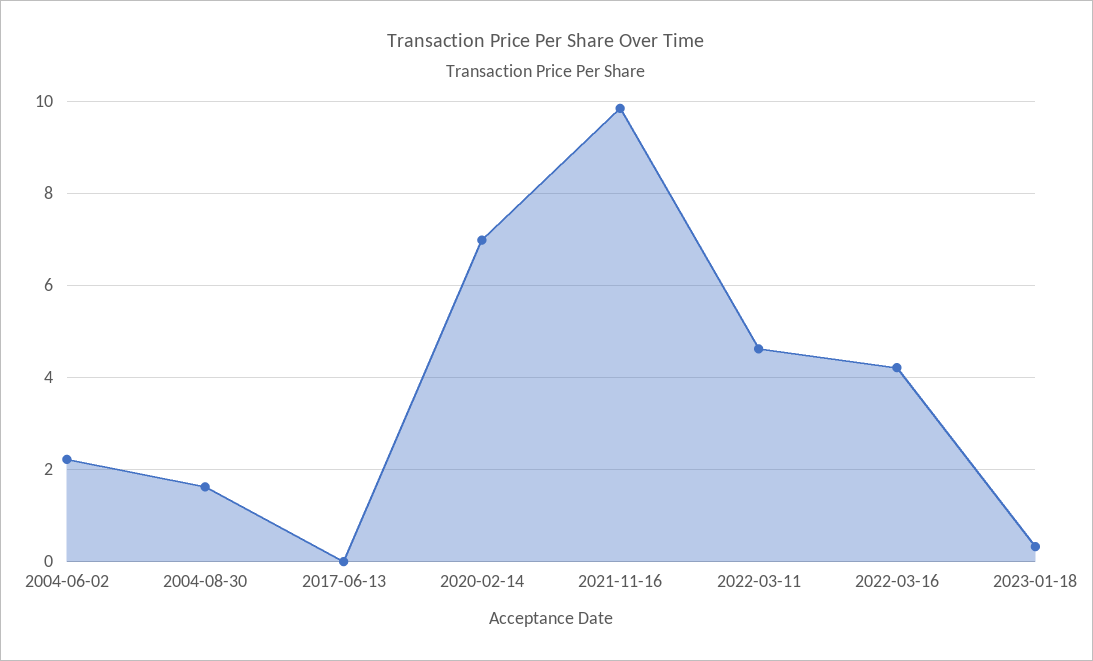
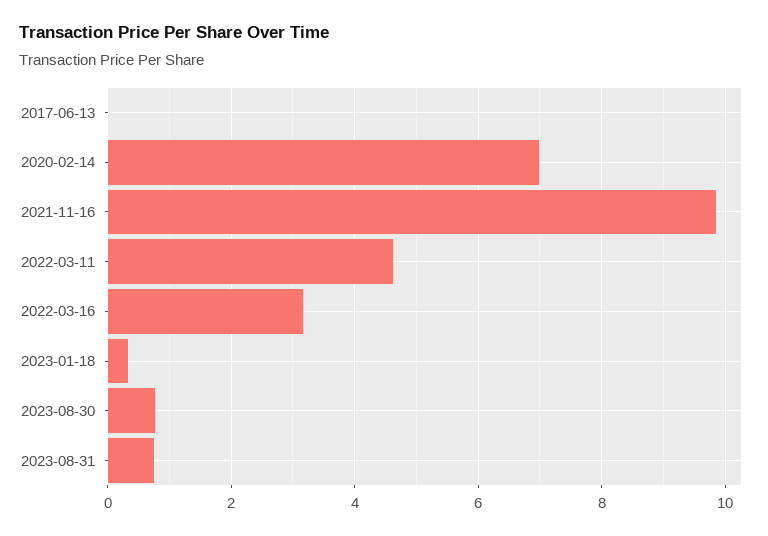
2004-06-02: 2.2 -> none
2004-08-30: 1.6 -> none
2022-03-16: 4.2 -> 3.2
2023-08-30: none -> 0.8
2023-08-31: none -> 0.8

